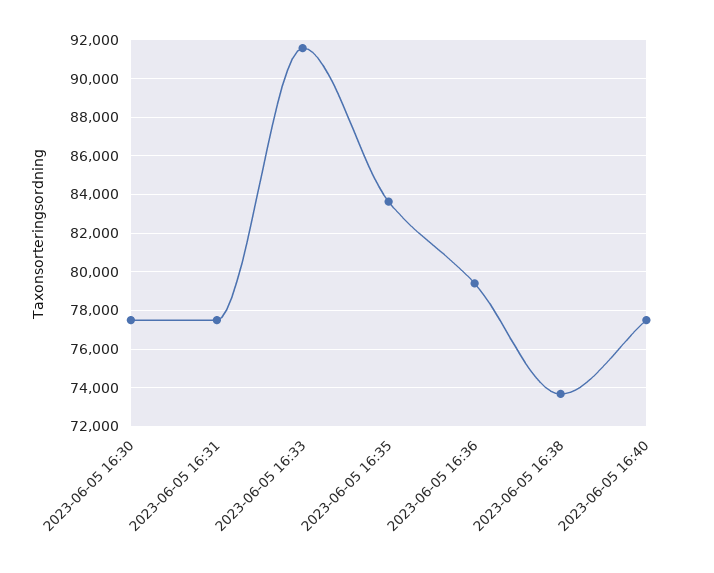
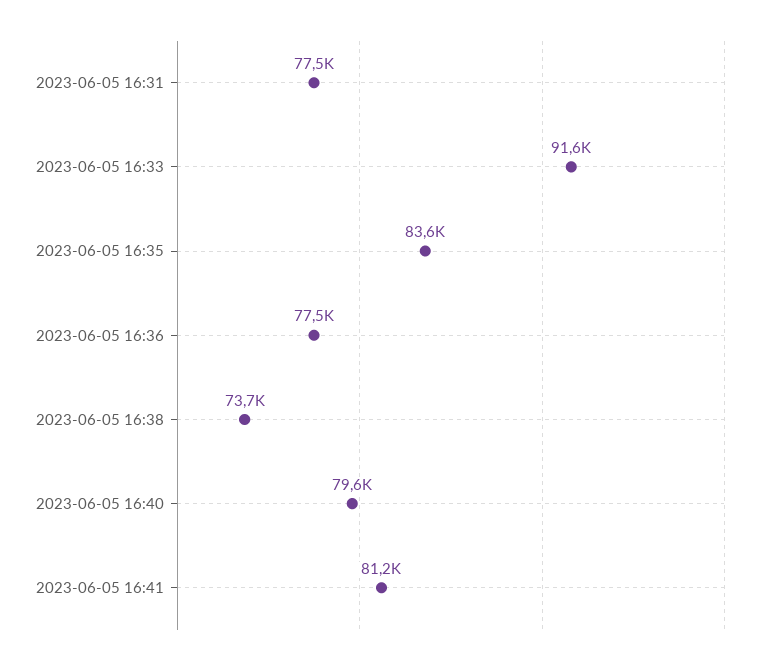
2023-06-05 16:30: 77500 -> none
2023-06-05 16:36: 79500 -> 77500
2023-06-05 16:40: 77500 -> 79600
2023-06-05 16:41: none -> 81200

